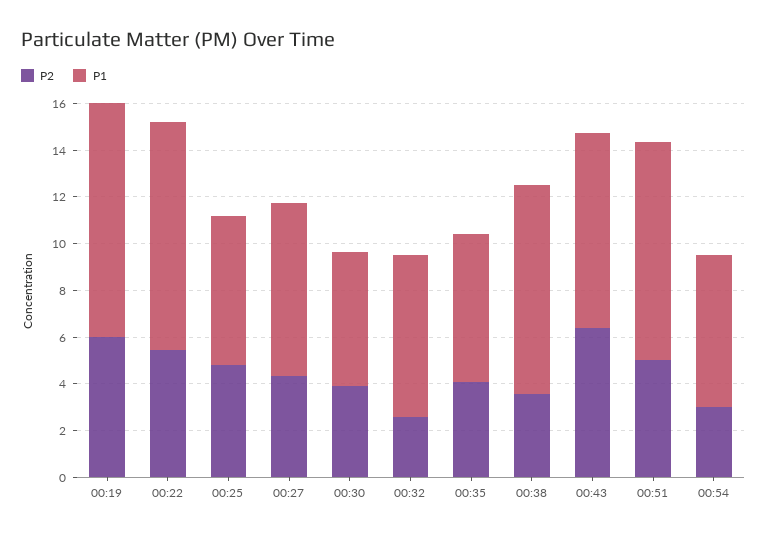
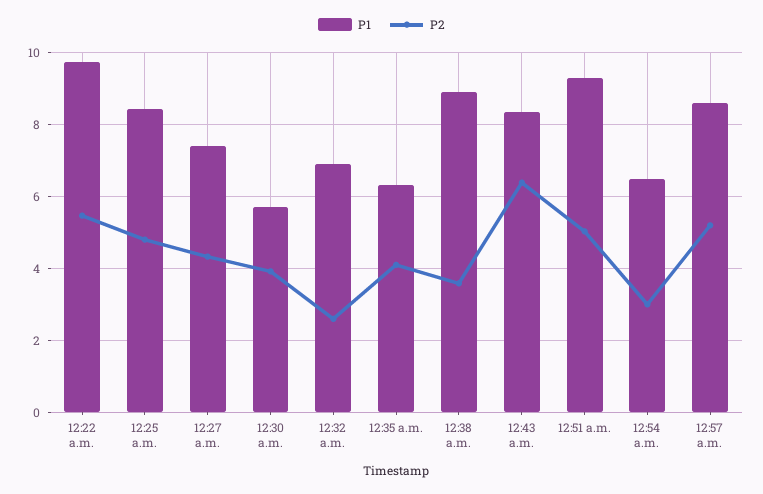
P2, 00:19: 6 -> none
P1, 00:19: 10 -> none
P1, 00:25: 6.5 -> 8.4
P1, 12:57 a.m.: none -> 8.6
P2, 12:57 a.m.: none -> 5.2

